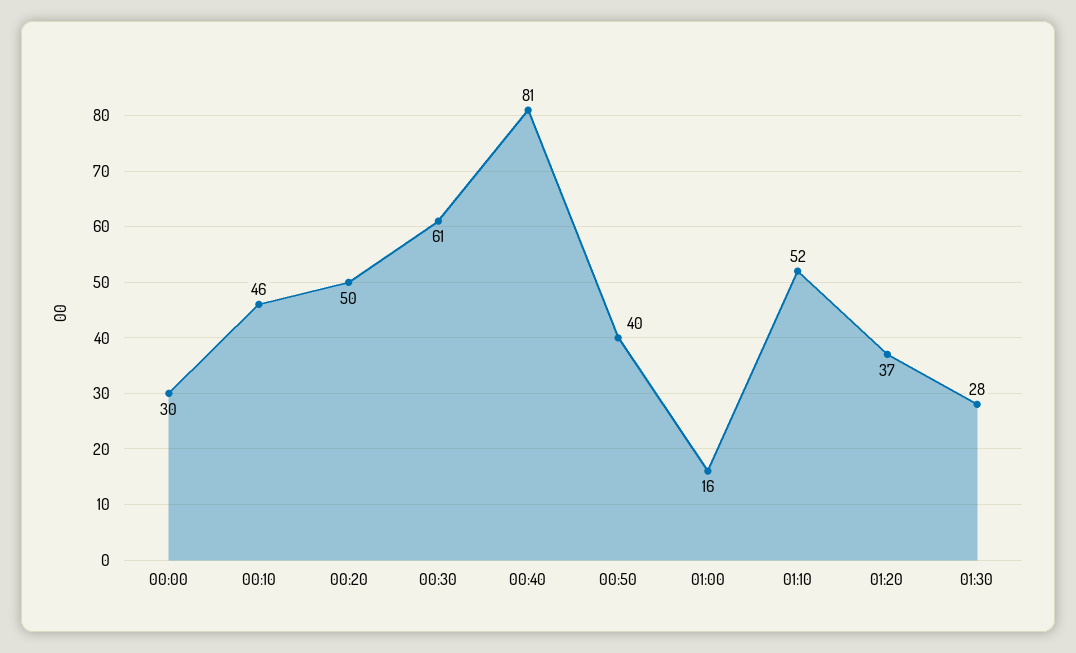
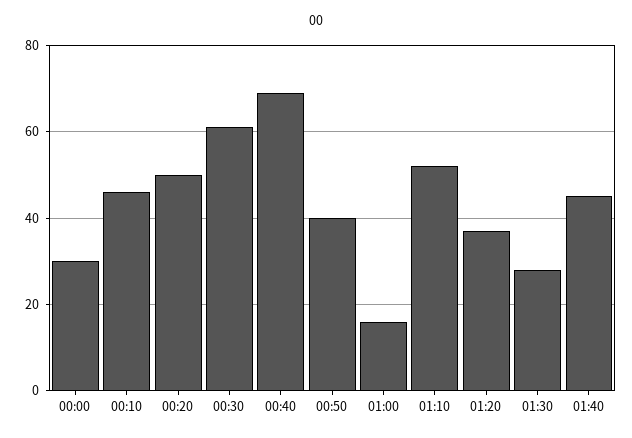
00:40: 81 -> 70
01:40: none -> 45

